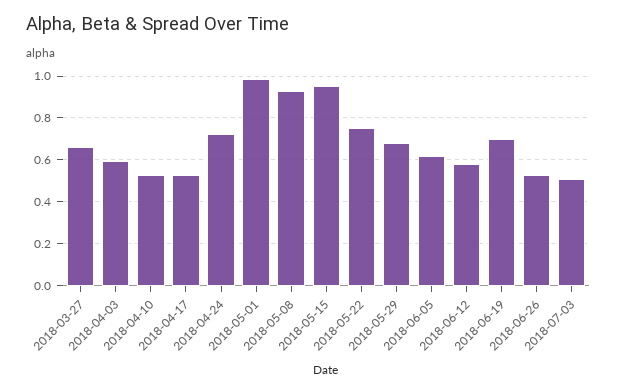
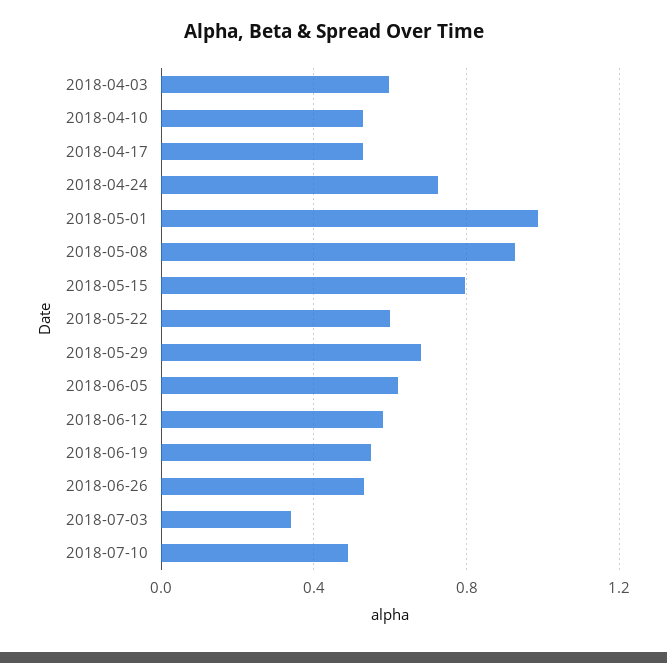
2018-03-27: 0.65 -> none
2018-05-15: 0.95 -> 0.8
2018-05-22: 0.75 -> 0.6
2018-06-19: 0.7 -> 0.55
2018-07-03: 0.5 -> 0.35
2018-07-10: none -> 0.5

